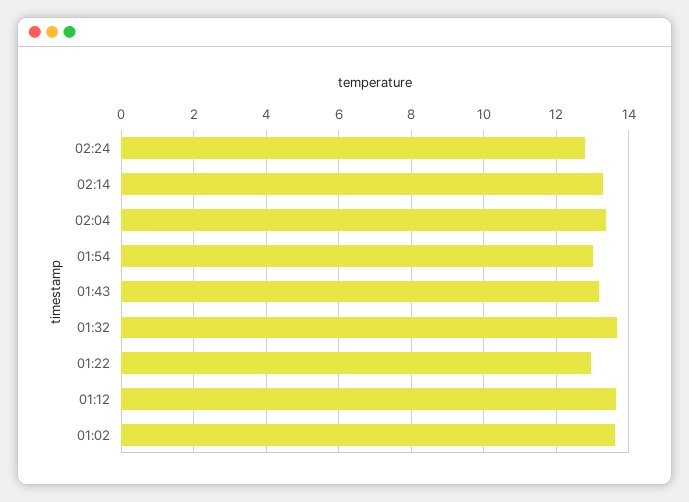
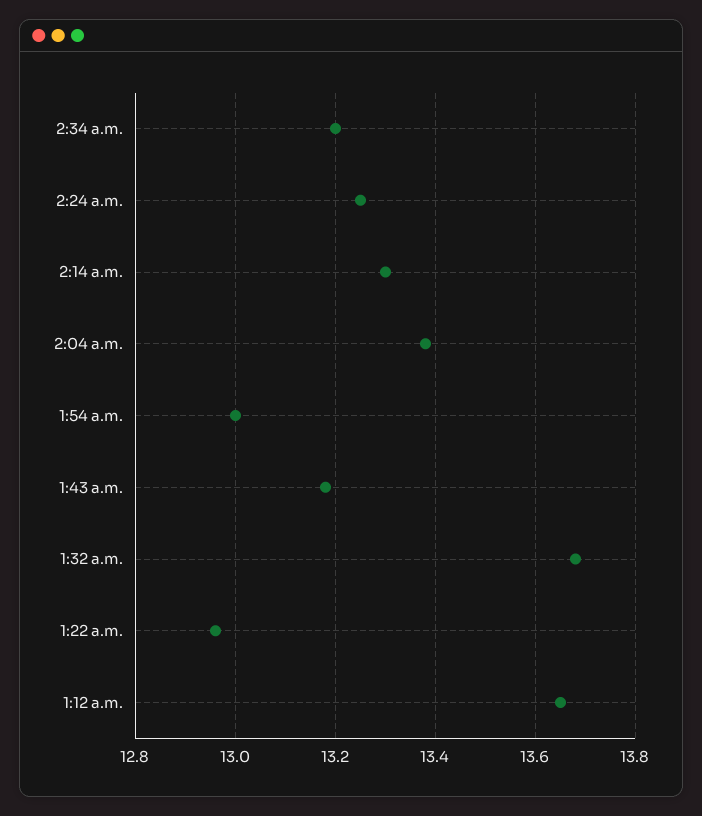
02:24: 12.8 -> 13.25
01:02: 13.6 -> none
2:34 a.m.: none -> 13.2

